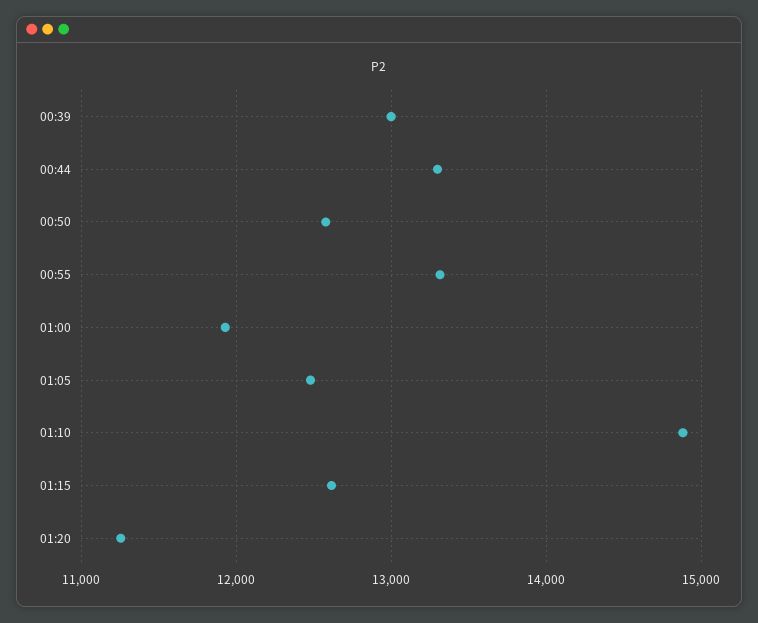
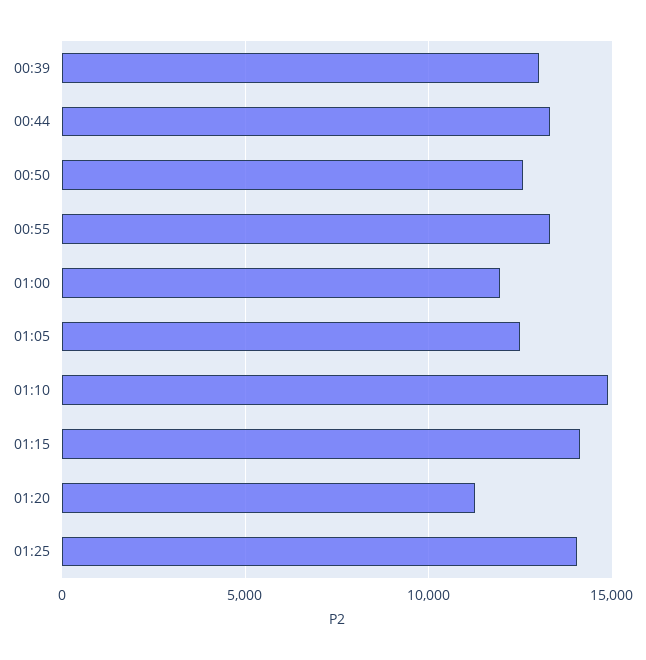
01:15: 12600 -> 14000
01:25: none -> 14000

